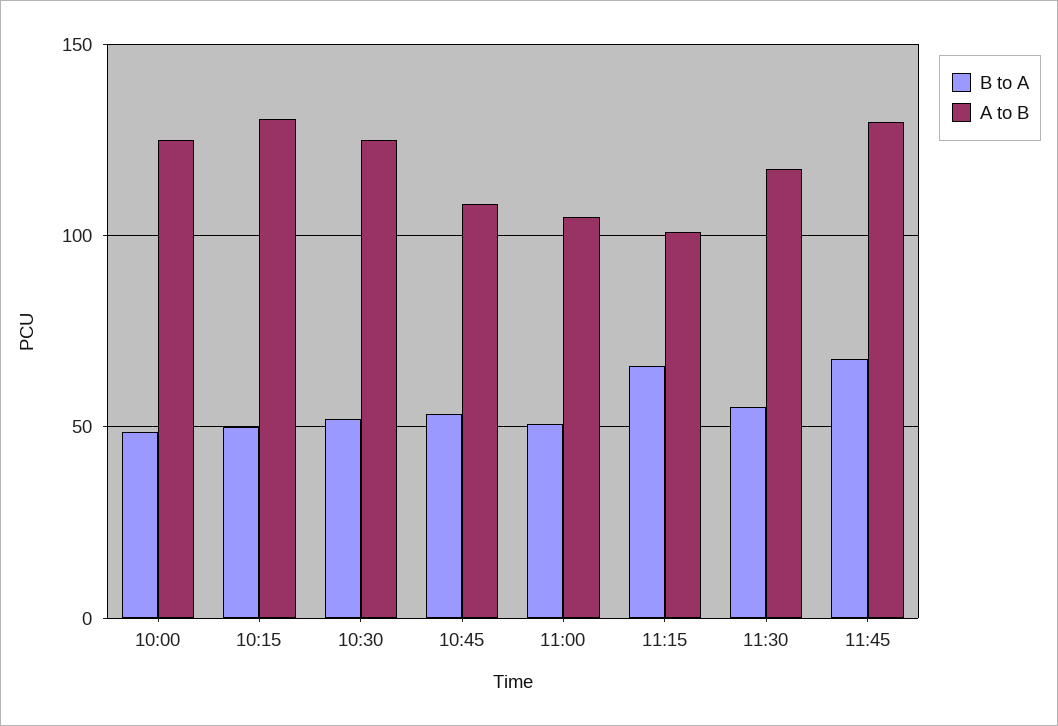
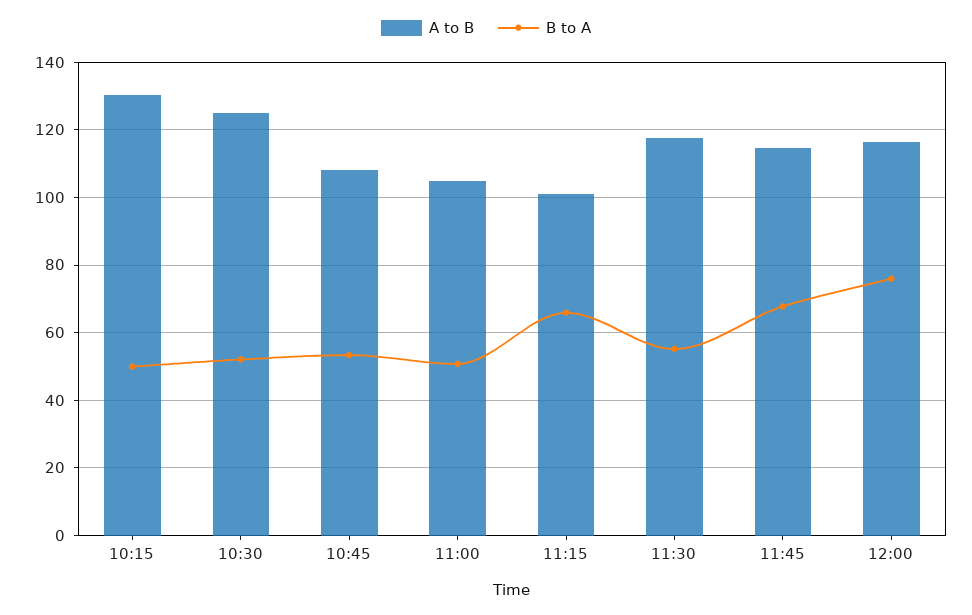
B to A, 10:00: 50 -> none
A to B, 10:00: 125 -> none
A to B, 11:45: 130 -> 114
A to B, 12:00: none -> 116
B to A, 12:00: none -> 76

